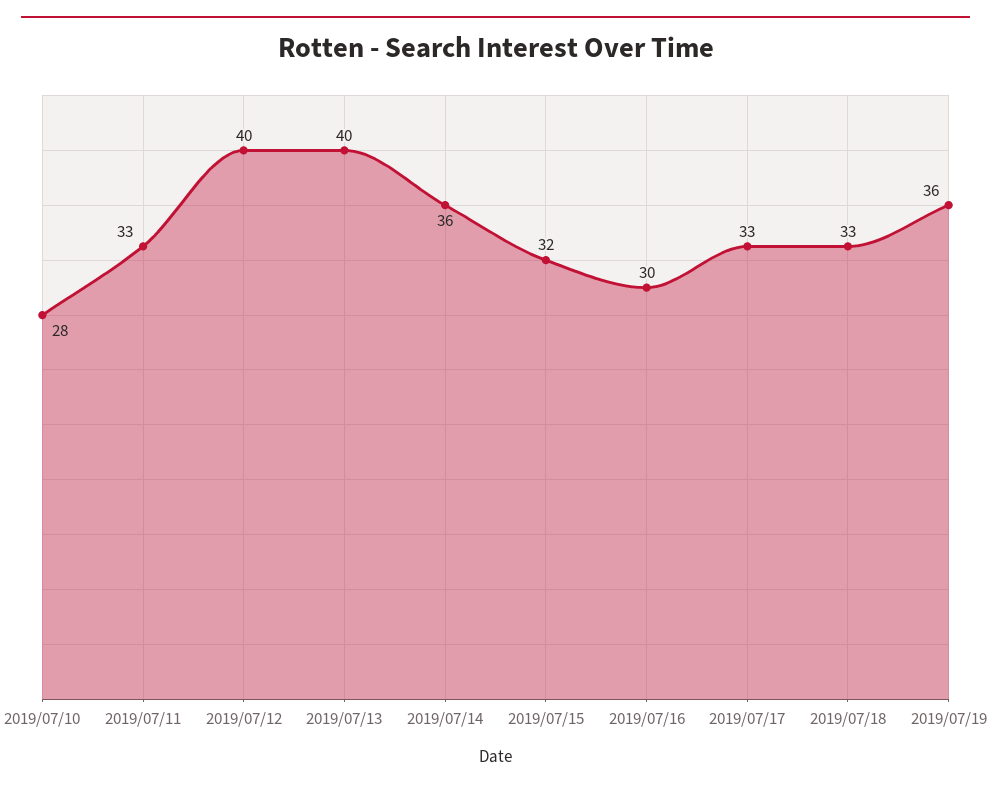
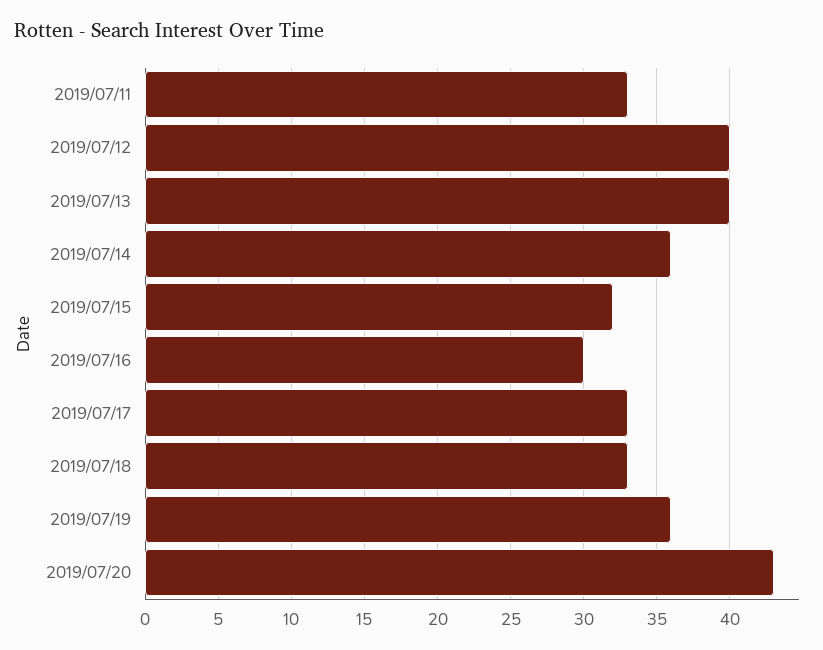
2019/07/10: 28 -> none
2019/07/20: none -> 43

